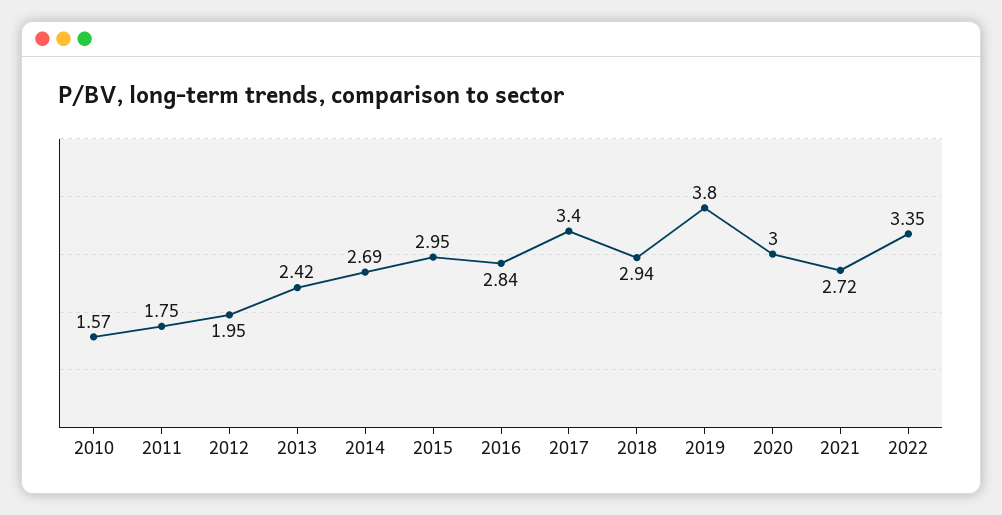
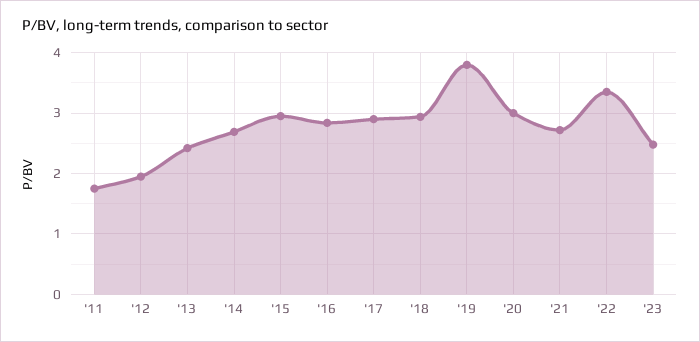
2010: 1.57 -> none
2017: 3.4 -> 2.9
'23: none -> 2.5

